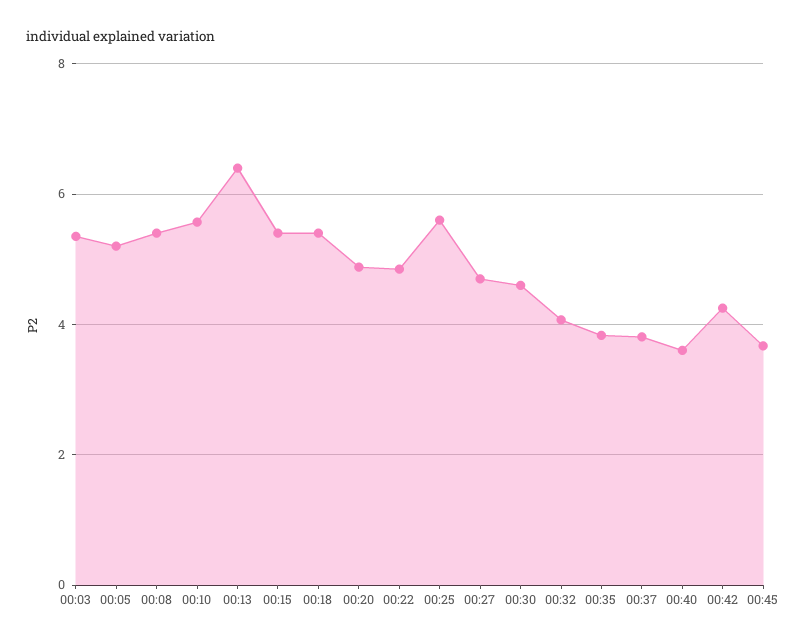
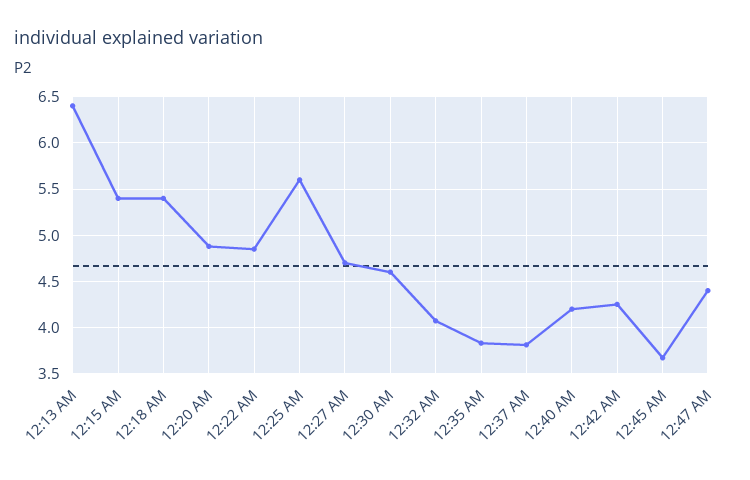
00:03: 5.4 -> none
00:05: 5.2 -> none
00:08: 5.4 -> none
00:10: 5.6 -> none
00:40: 3.6 -> 4.2
12:47 AM: none -> 4.4

